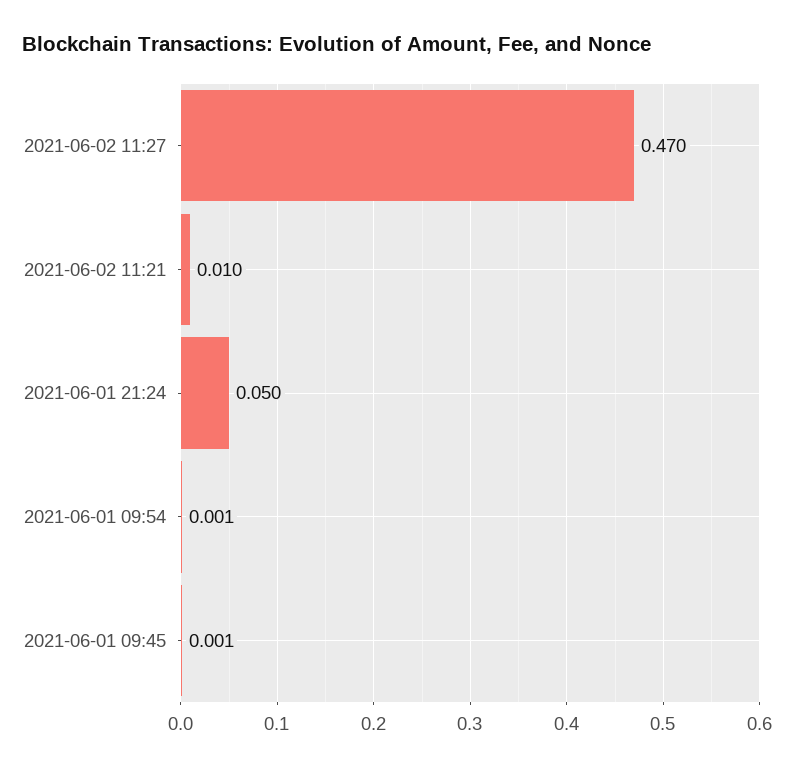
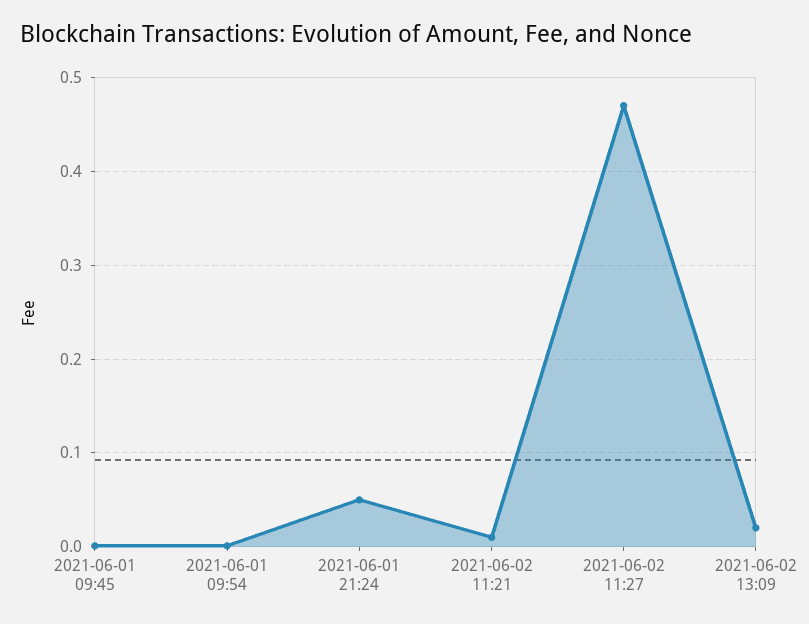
2021-06-02 13:09: none -> 0.02

